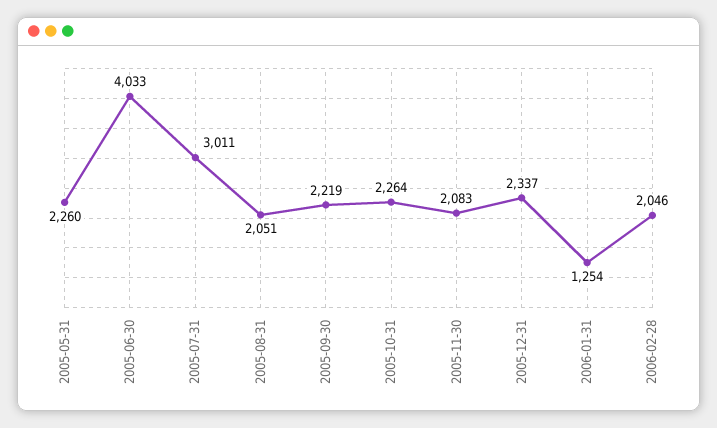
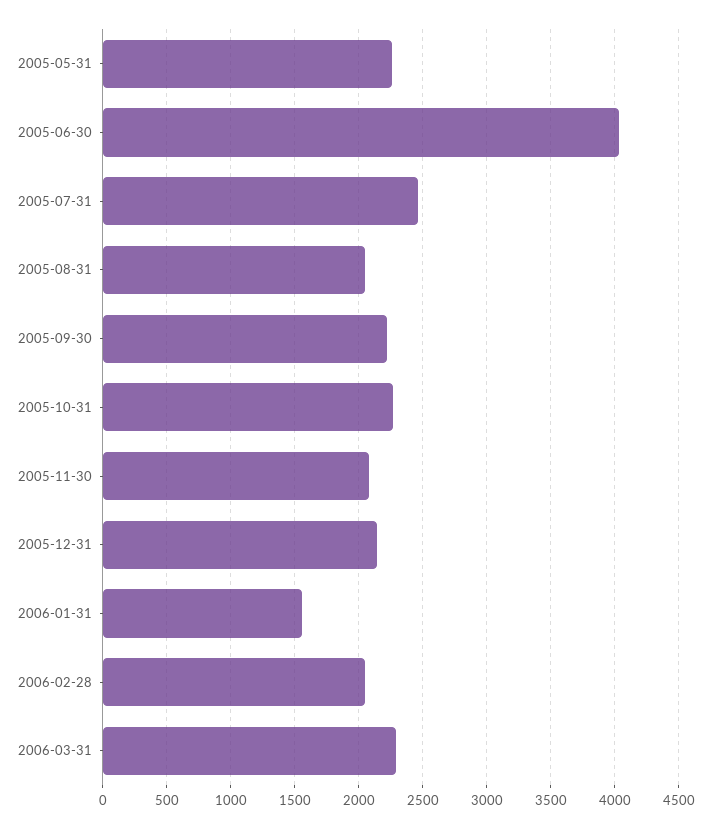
2005-07-31: 3011 -> 2450
2005-12-31: 2337 -> 2150
2006-01-31: 1254 -> 1550
2006-03-31: none -> 2300

